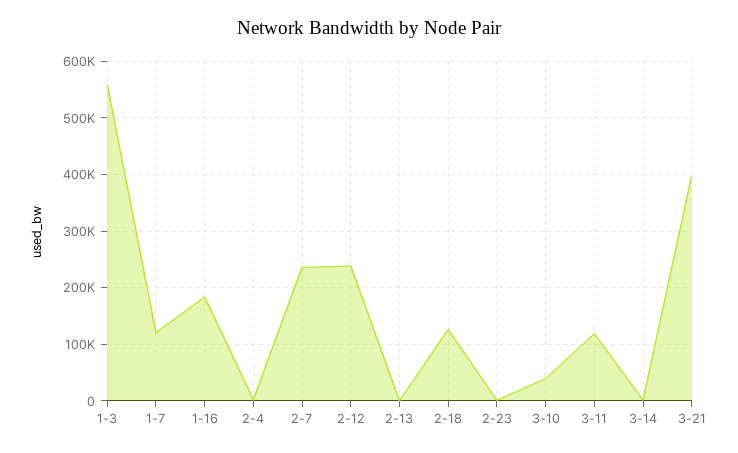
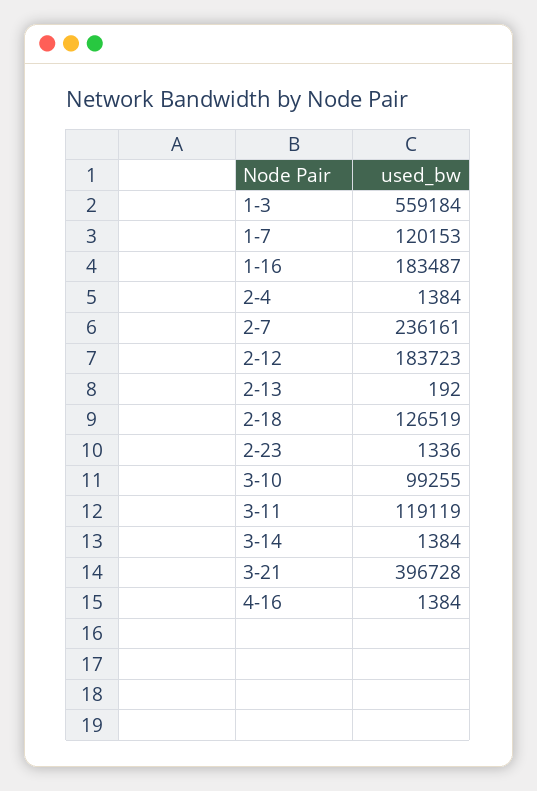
2-12: 240000 -> 183723
3-10: 40000 -> 99255
4-16: none -> 1384

